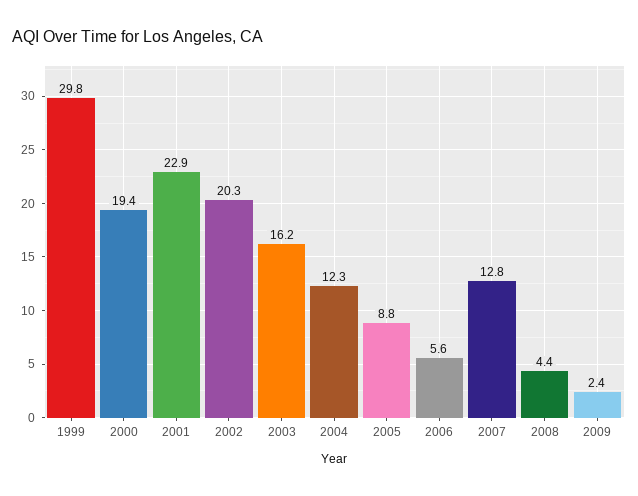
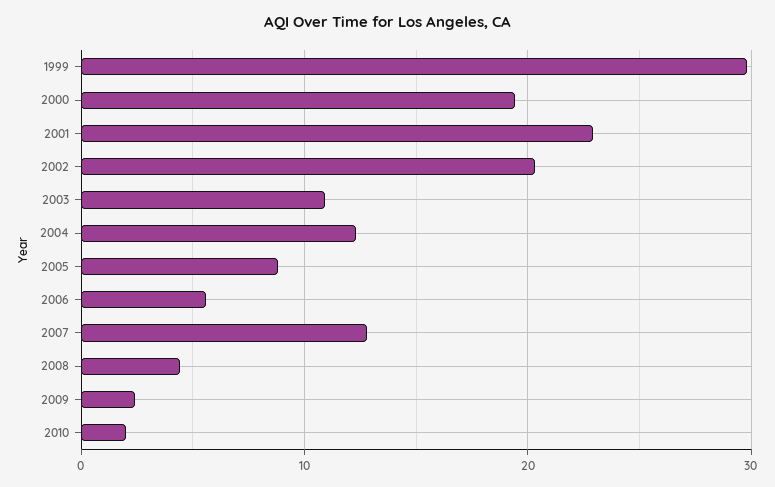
2003: 16.2 -> 11
2010: none -> 2

